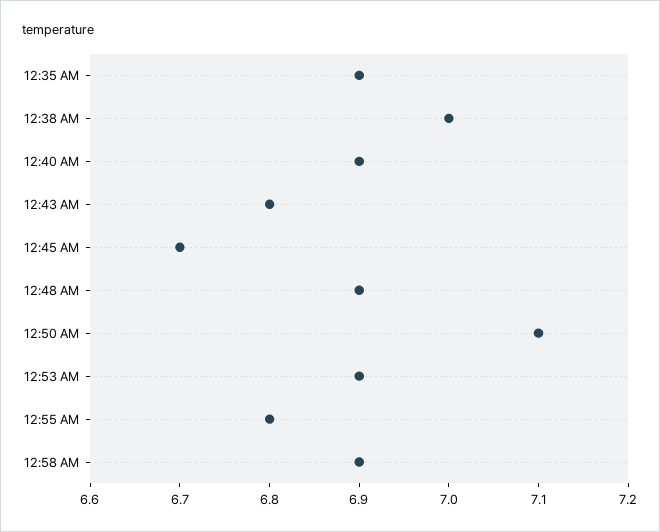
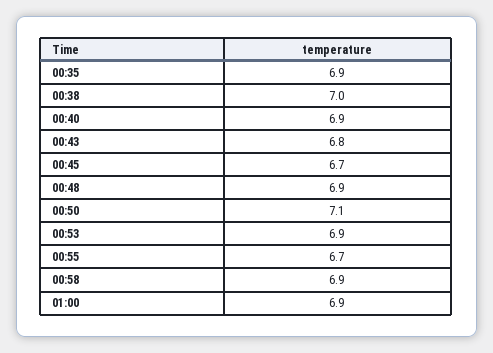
12:55 AM: 6.8 -> 6.7
01:00: none -> 6.9

